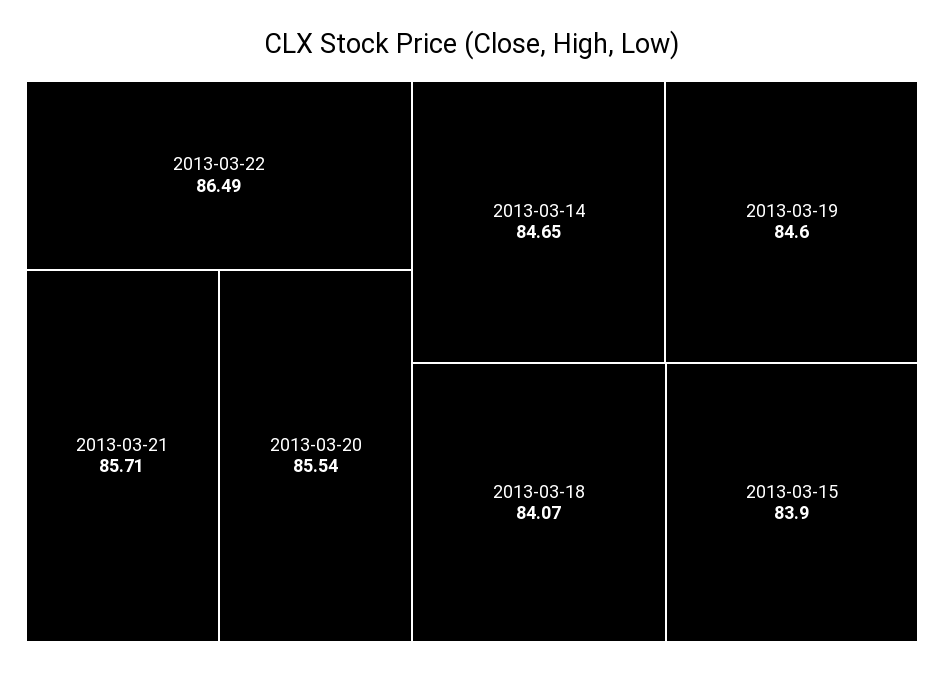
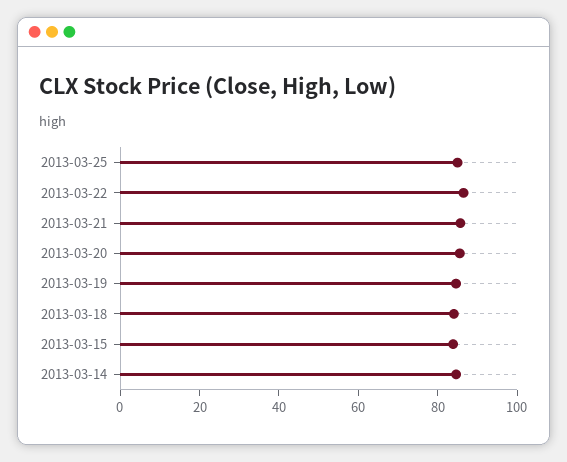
2013-03-25: none -> 85

